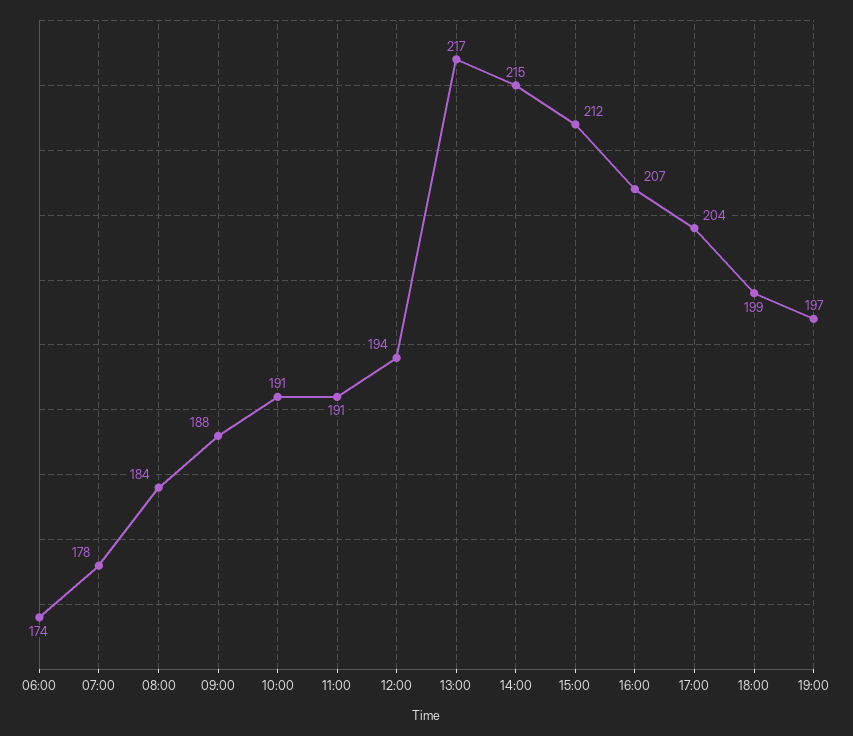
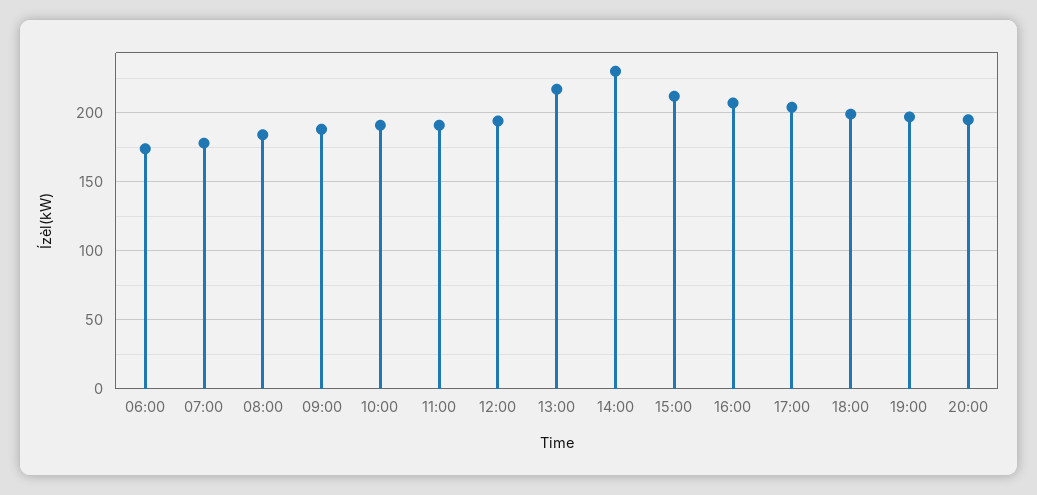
14:00: 215 -> 230
20:00: none -> 195

